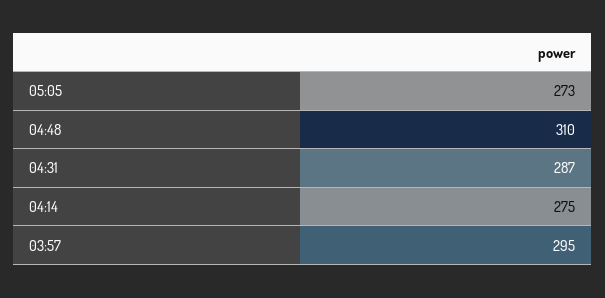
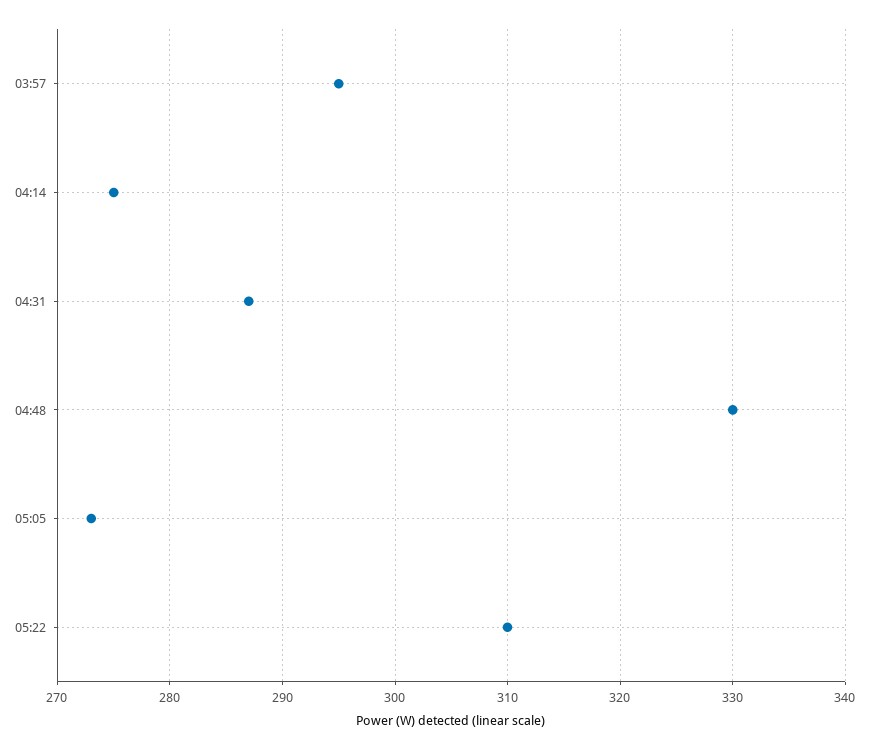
04:48: 310 -> 330
05:22: none -> 310

